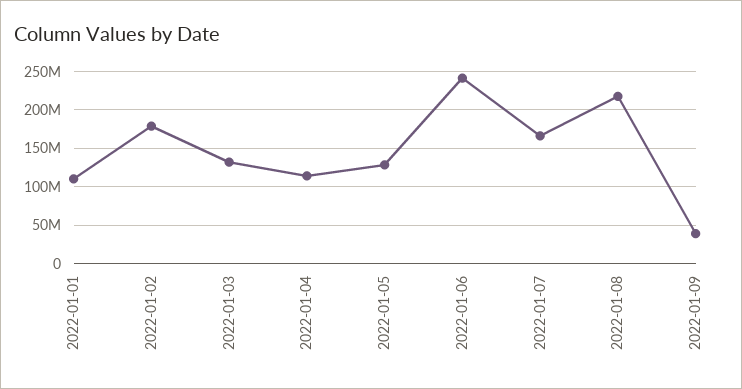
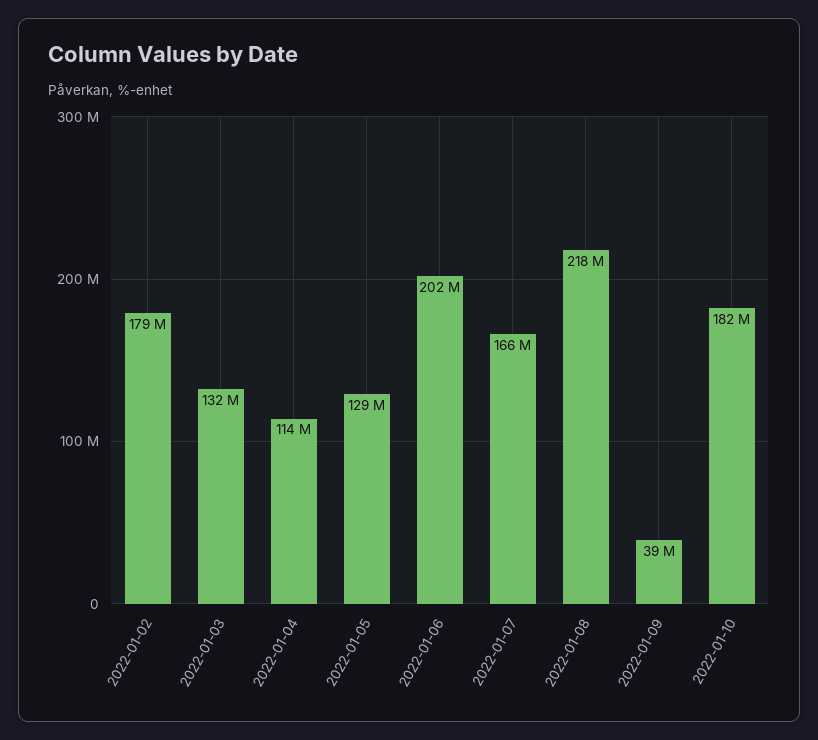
2022-01-01: 110000000 -> none
2022-01-06: 240000000 -> 202000000
2022-01-10: none -> 182000000

